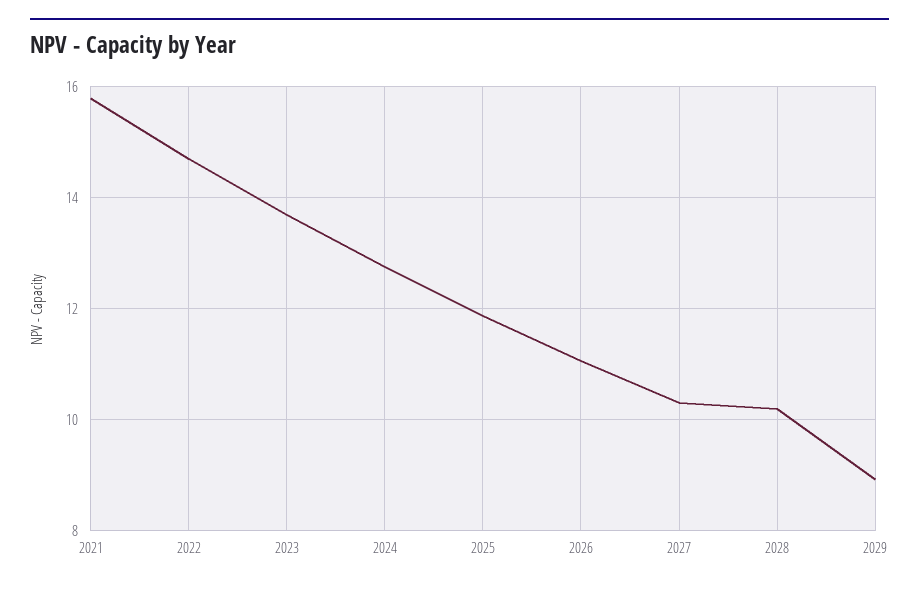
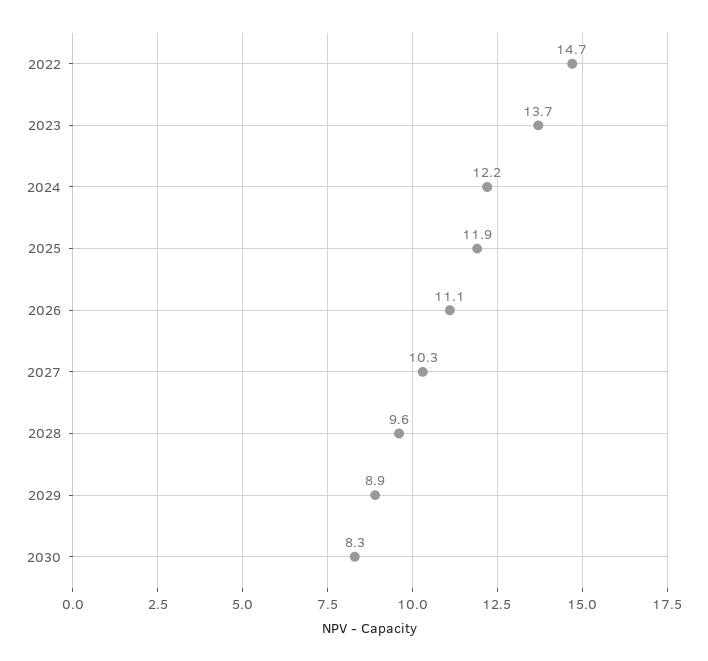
2021: 15.8 -> none
2024: 12.8 -> 12.2
2028: 10.2 -> 9.6
2030: none -> 8.3

